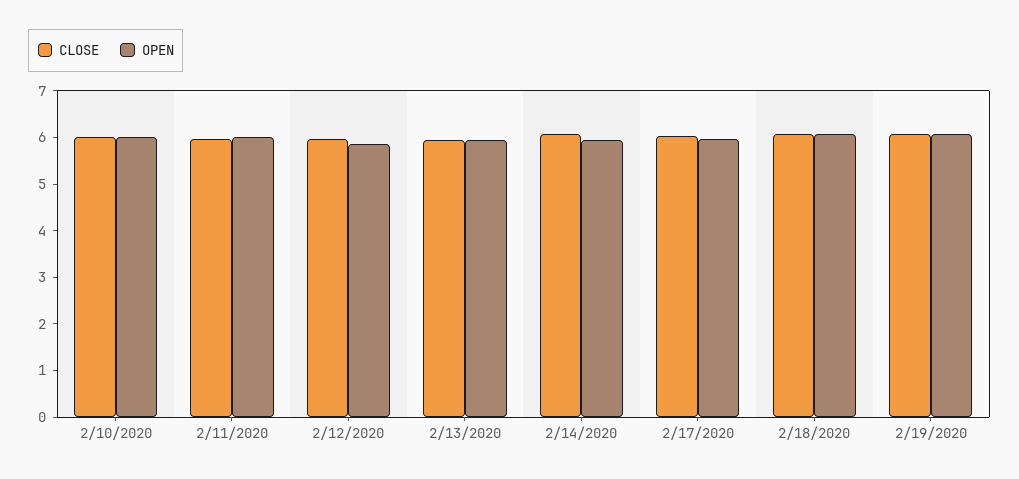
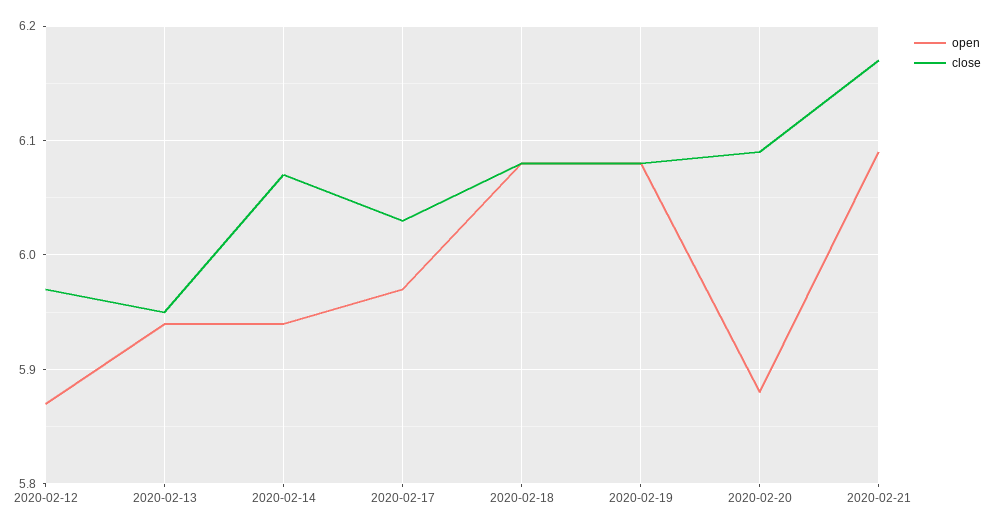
CLOSE, 2/10/2020: 6 -> none
OPEN, 2/10/2020: 6 -> none
CLOSE, 2/11/2020: 6 -> none
OPEN, 2/11/2020: 6 -> none
OPEN, 2020-02-20: none -> 5.88
CLOSE, 2020-02-20: none -> 6.09
OPEN, 2020-02-21: none -> 6.09
CLOSE, 2020-02-21: none -> 6.17

